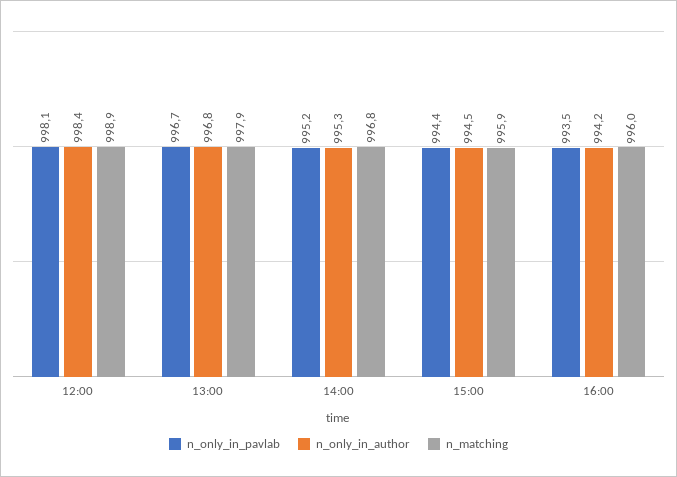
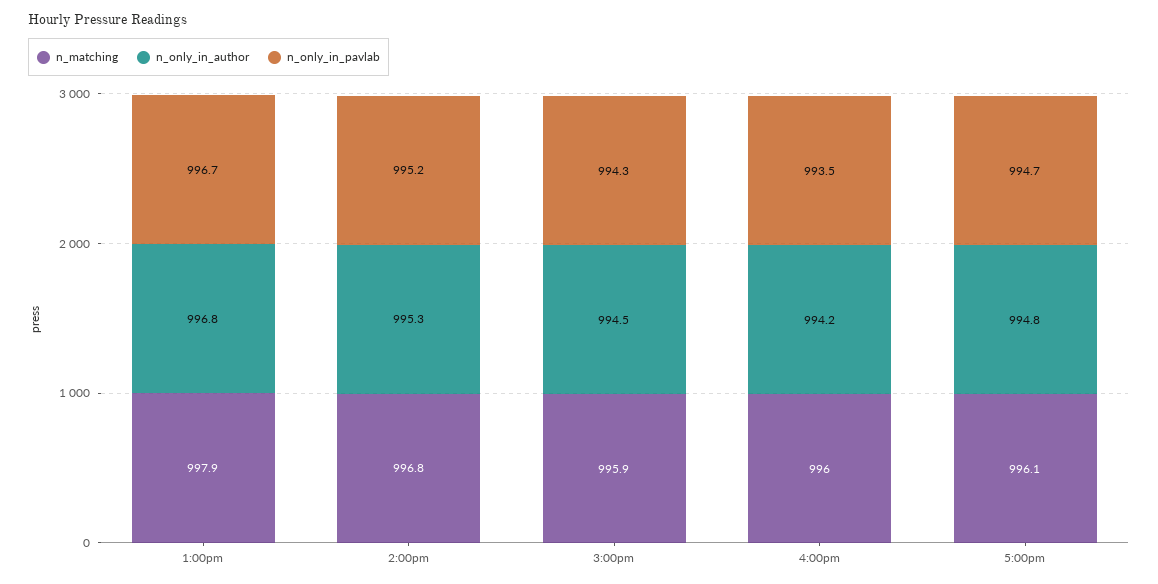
n_only_in_pavlab, 12:00: 998.1 -> none
n_only_in_author, 12:00: 998.4 -> none
n_matching, 12:00: 998.9 -> none
n_only_in_pavlab, 15:00: 994.4 -> 994.3
n_matching, 5:00pm: none -> 996.1
n_only_in_author, 5:00pm: none -> 994.8
n_only_in_pavlab, 5:00pm: none -> 994.7

